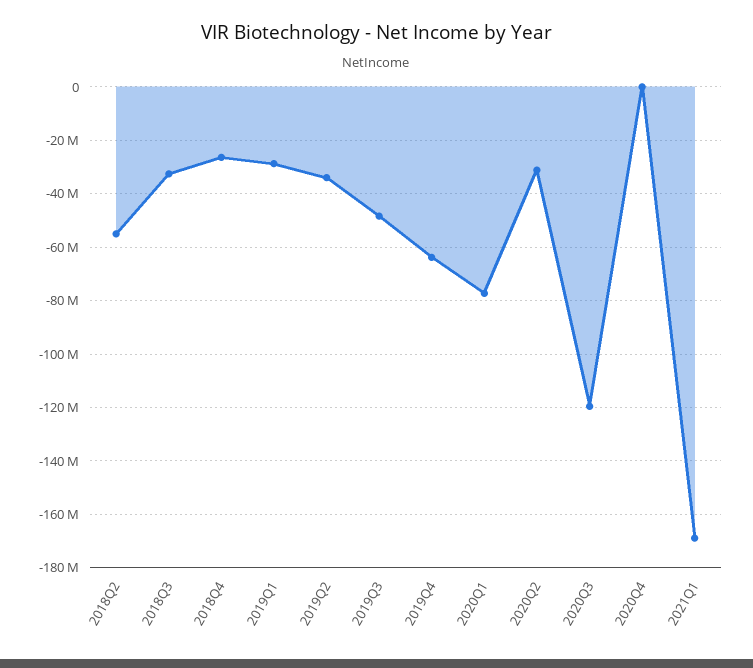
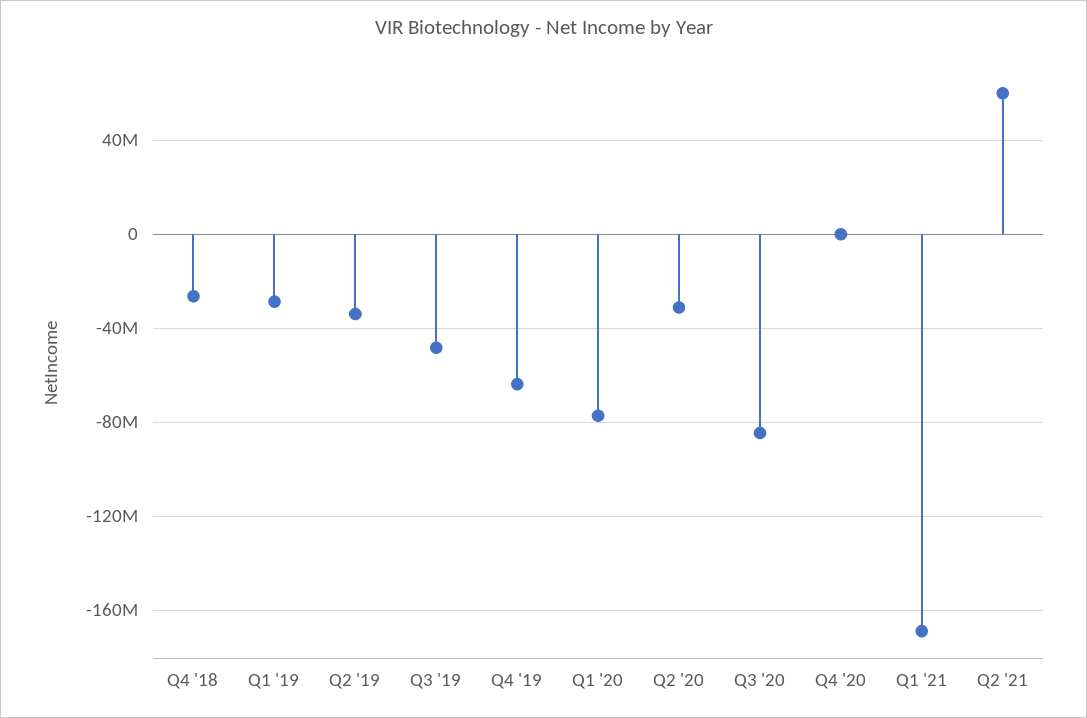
2018Q2: -55000000 -> none
2018Q3: -32500000 -> none
2020Q3: -120000000 -> -85000000
Q2 '21: none -> 60000000

